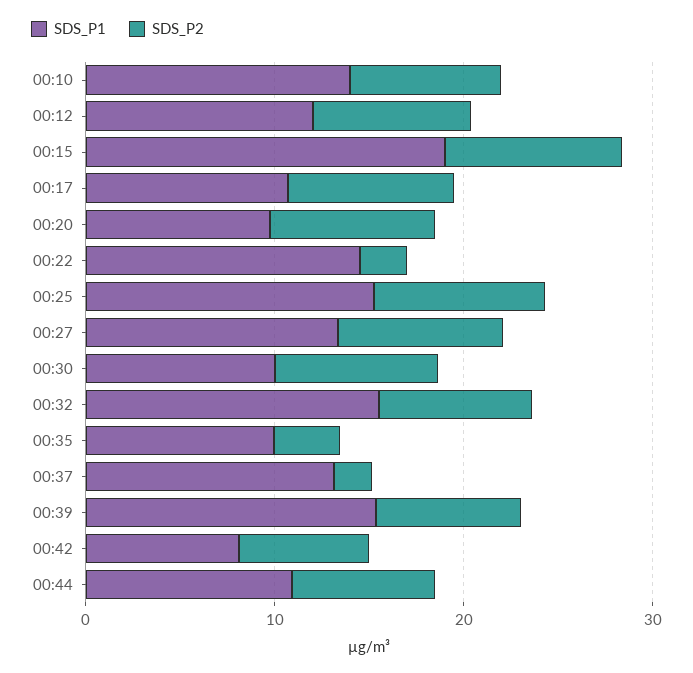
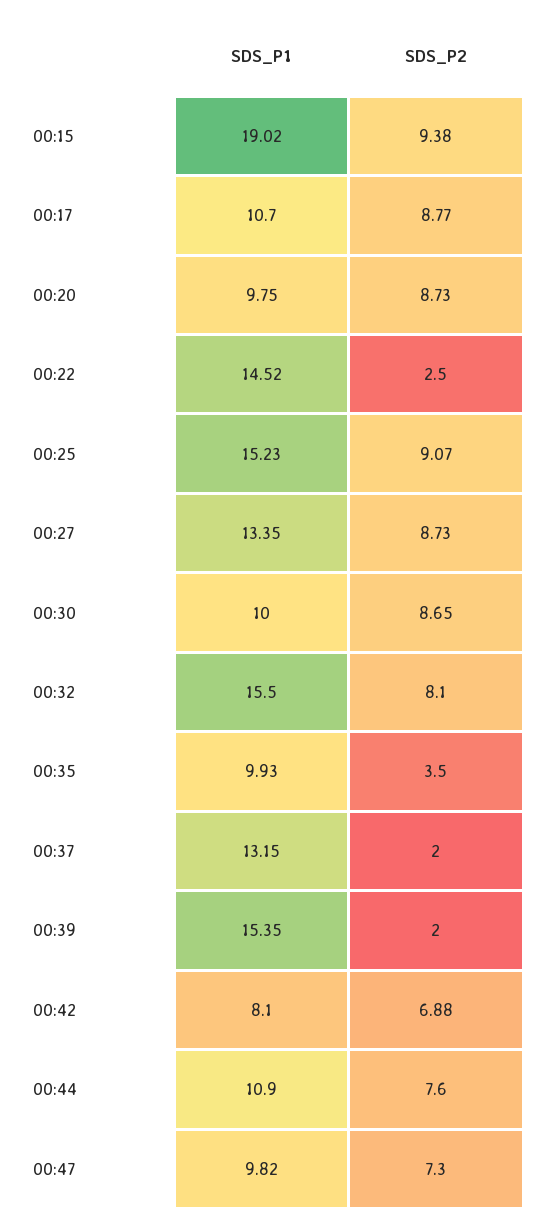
SDS_P1, 00:10: 14 -> none
SDS_P2, 00:10: 8 -> none
SDS_P1, 00:12: 12 -> none
SDS_P2, 00:12: 8 -> none
SDS_P2, 00:39: 8 -> 2
SDS_P1, 00:47: none -> 9.82
SDS_P2, 00:47: none -> 7.3

